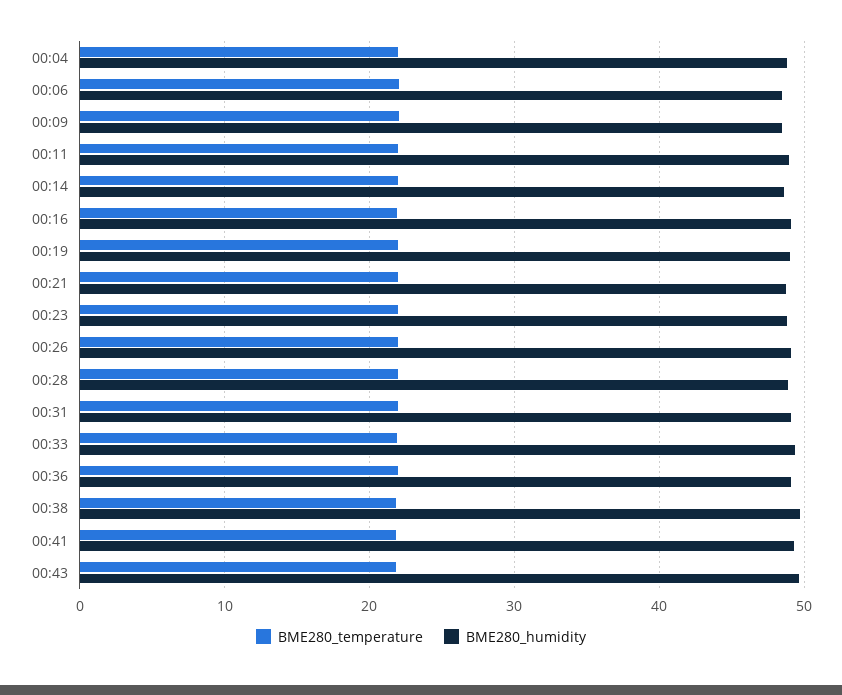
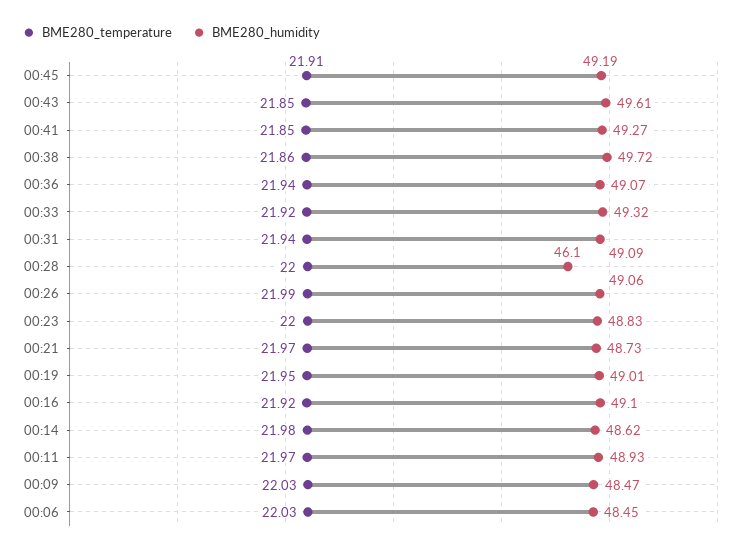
BME280_temperature, 00:04: 22 -> none
BME280_humidity, 00:04: 49 -> none
BME280_humidity, 00:28: 49 -> 46.1
BME280_temperature, 00:45: none -> 21.91
BME280_humidity, 00:45: none -> 49.19

